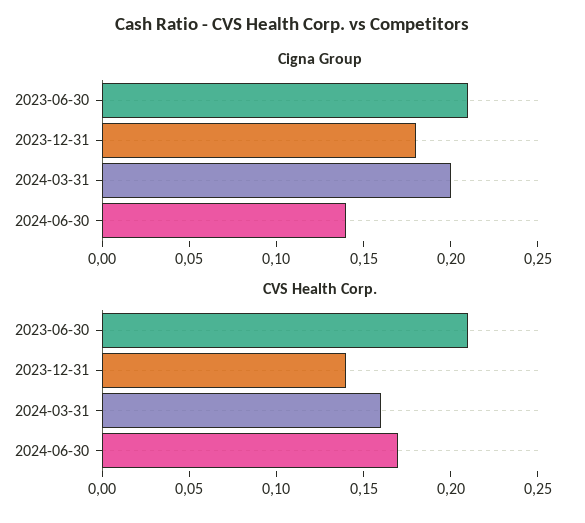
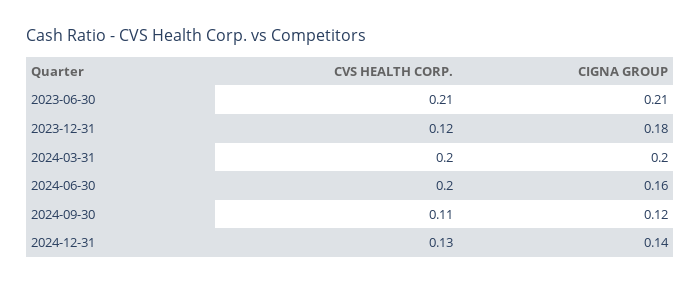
Cigna Group, 2024-06-30: 0.14 -> 0.16
CVS Health Corp., 2023-12-31: 0.14 -> 0.12
CVS Health Corp., 2024-03-31: 0.16 -> 0.2
CVS Health Corp., 2024-06-30: 0.17 -> 0.2
CVS Health Corp., 2024-09-30: none -> 0.11
Cigna Group, 2024-09-30: none -> 0.12
CVS Health Corp., 2024-12-31: none -> 0.13
Cigna Group, 2024-12-31: none -> 0.14

